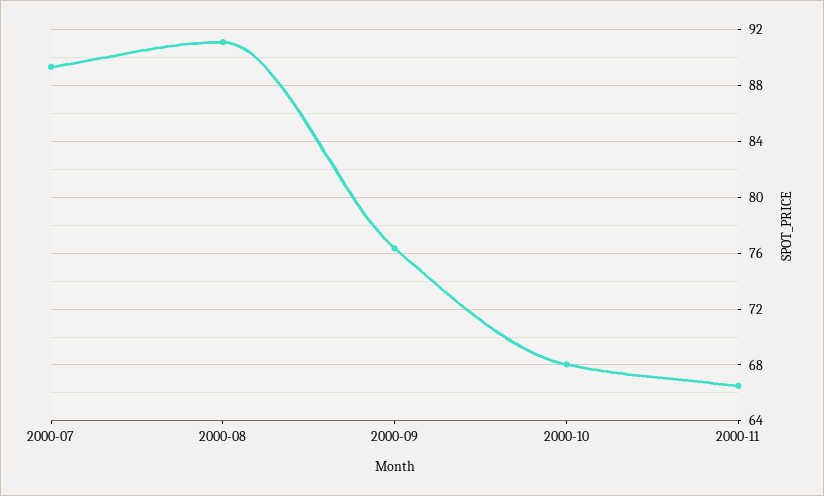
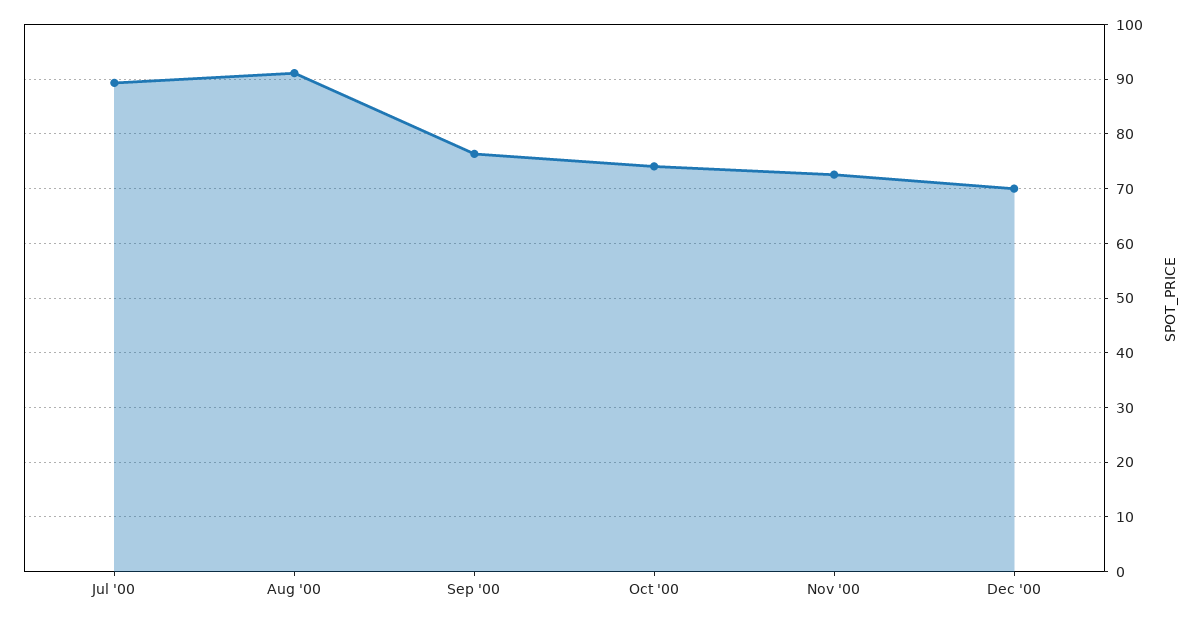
2000-10: 68 -> 74
2000-11: 66.5 -> 72
Dec '00: none -> 70

